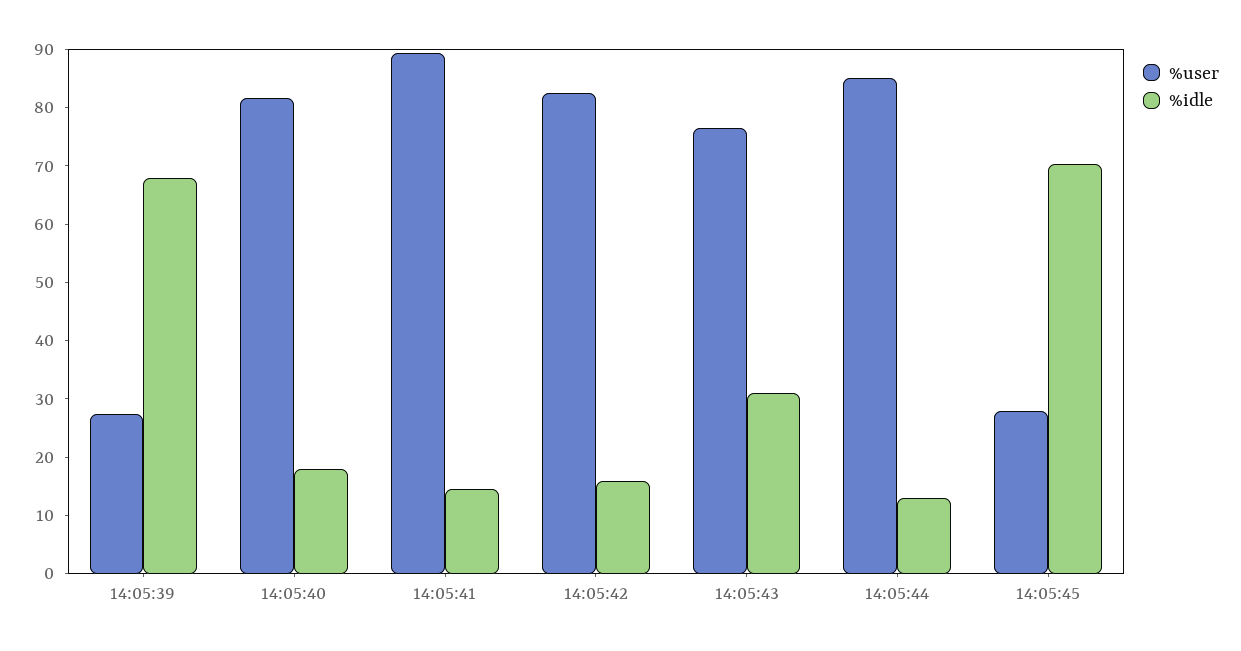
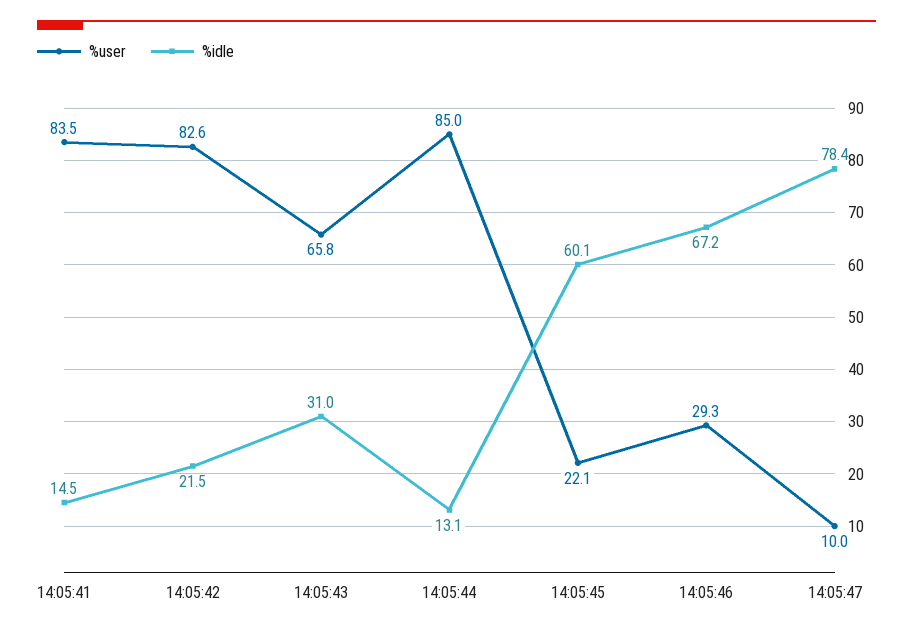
%user, 14:05:39: 28 -> none
%idle, 14:05:39: 68 -> none
%user, 14:05:40: 82 -> none
%idle, 14:05:40: 18 -> none
%user, 14:05:41: 90 -> 83.5
%idle, 14:05:42: 16 -> 21.5
%user, 14:05:43: 76 -> 65.8
%user, 14:05:45: 28 -> 22.1
%idle, 14:05:45: 70 -> 60.1
%user, 14:05:46: none -> 29.3
%idle, 14:05:46: none -> 67.2
%user, 14:05:47: none -> 10
%idle, 14:05:47: none -> 78.4

